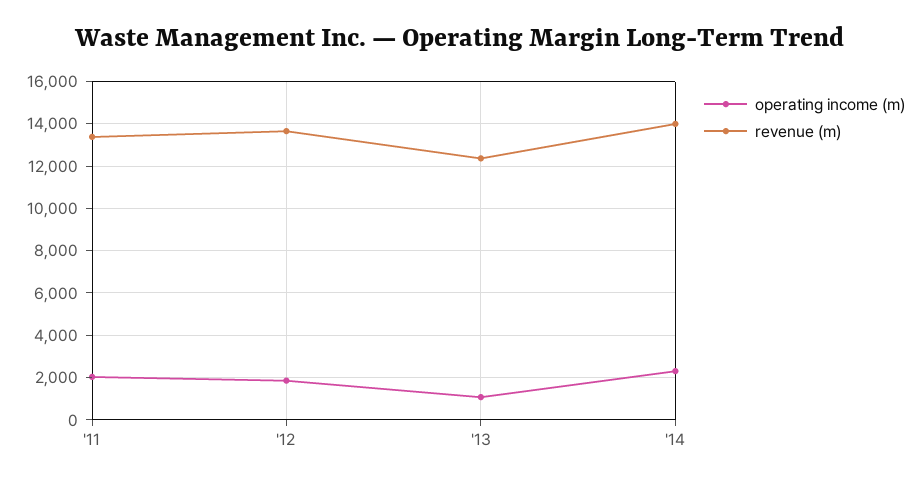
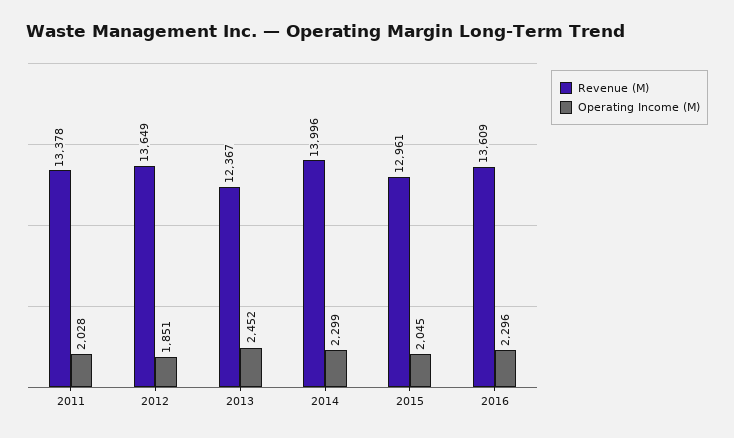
operating income (m), '13: 1000 -> 2452
revenue (m), 2015: none -> 12961
operating income (m), 2015: none -> 2045
revenue (m), 2016: none -> 13609
operating income (m), 2016: none -> 2296

